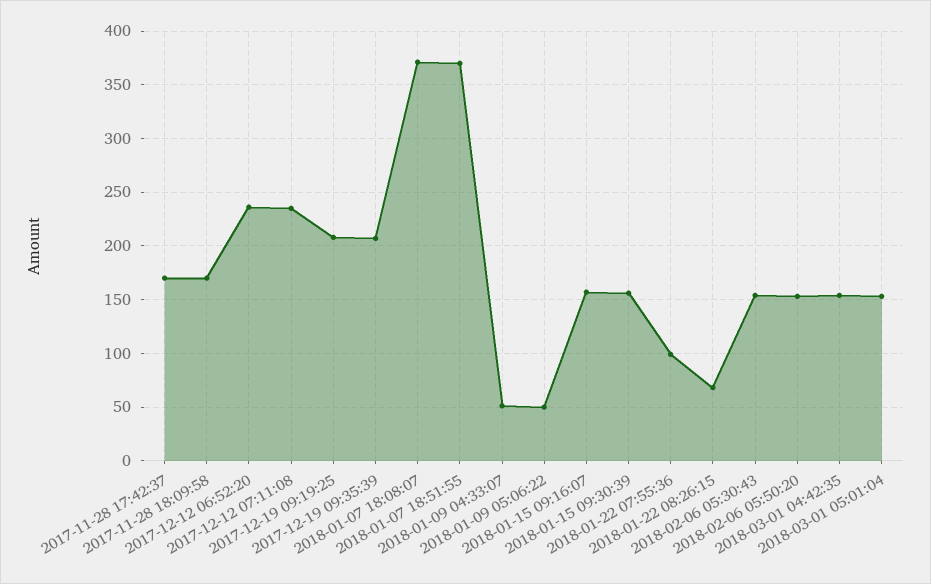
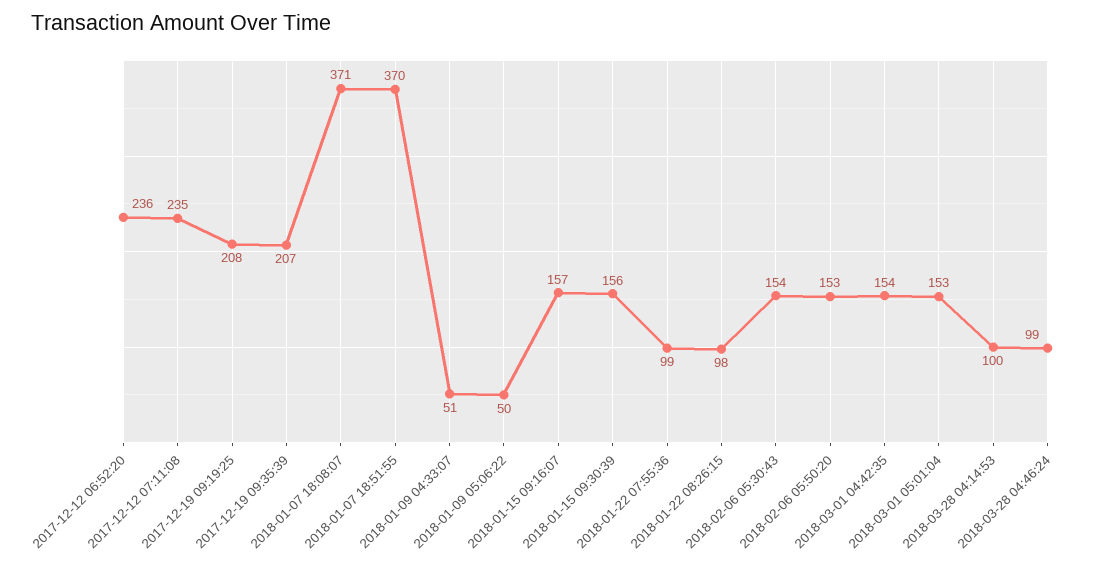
2017-11-28 17:42:37: 170 -> none
2017-11-28 18:09:58: 170 -> none
2018-01-22 08:26:15: 70 -> 98
2018-03-28 04:14:53: none -> 100
2018-03-28 04:46:24: none -> 99

